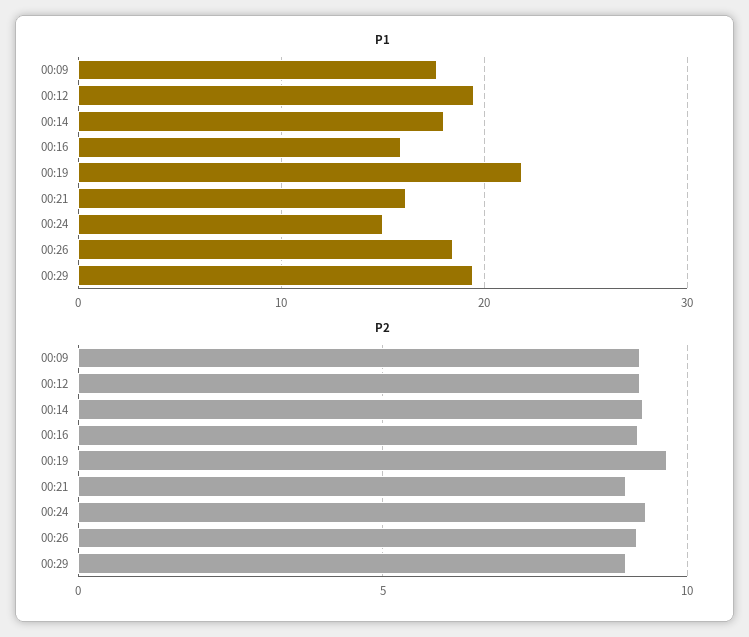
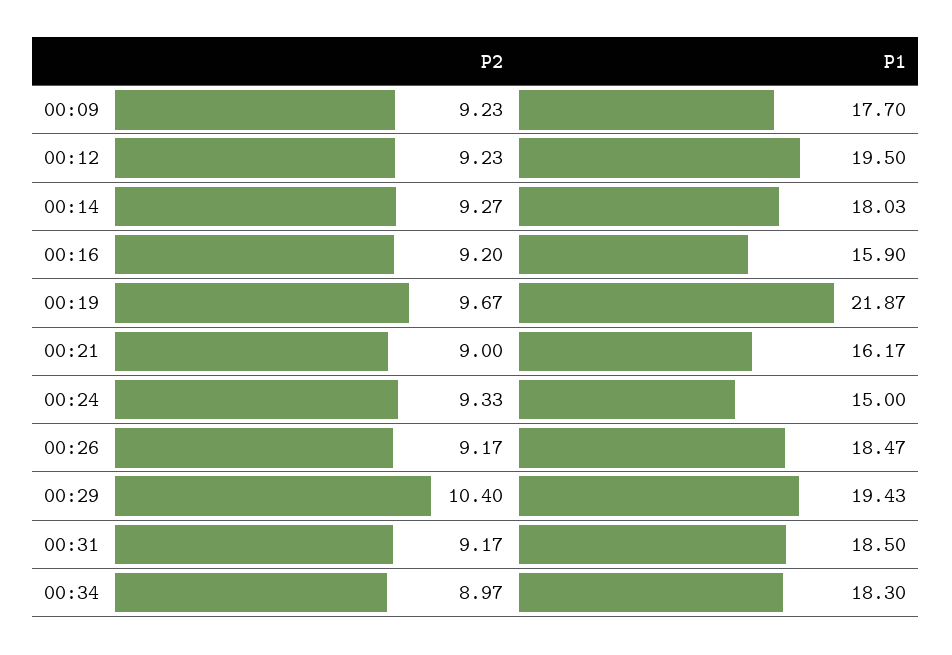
P2, 00:29: 9 -> 10.4
P2, 00:31: none -> 9.17
P1, 00:31: none -> 18.5
P2, 00:34: none -> 8.97
P1, 00:34: none -> 18.3

